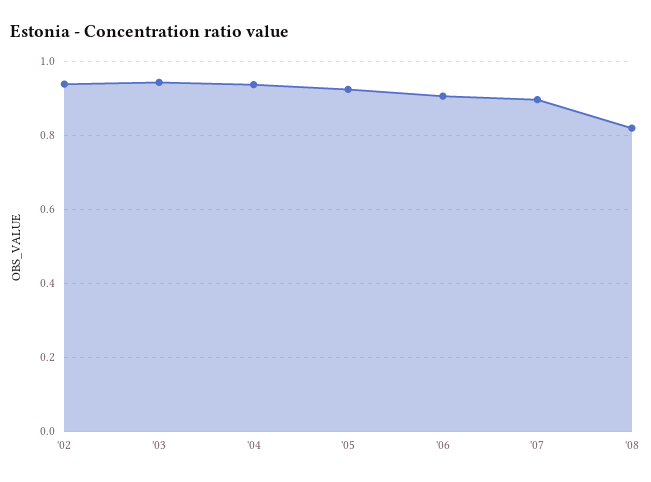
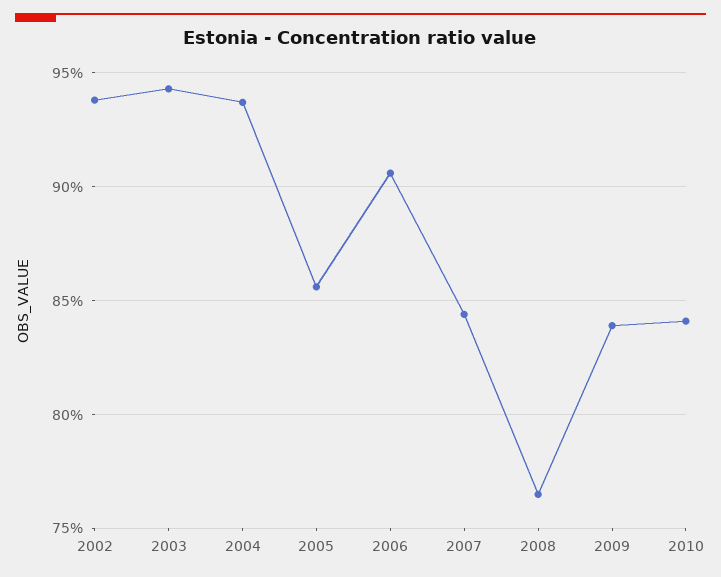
'05: 0.92 -> 0.855
'07: 0.9 -> 0.845
'08: 0.82 -> 0.765
2009: none -> 0.84
2010: none -> 0.84

